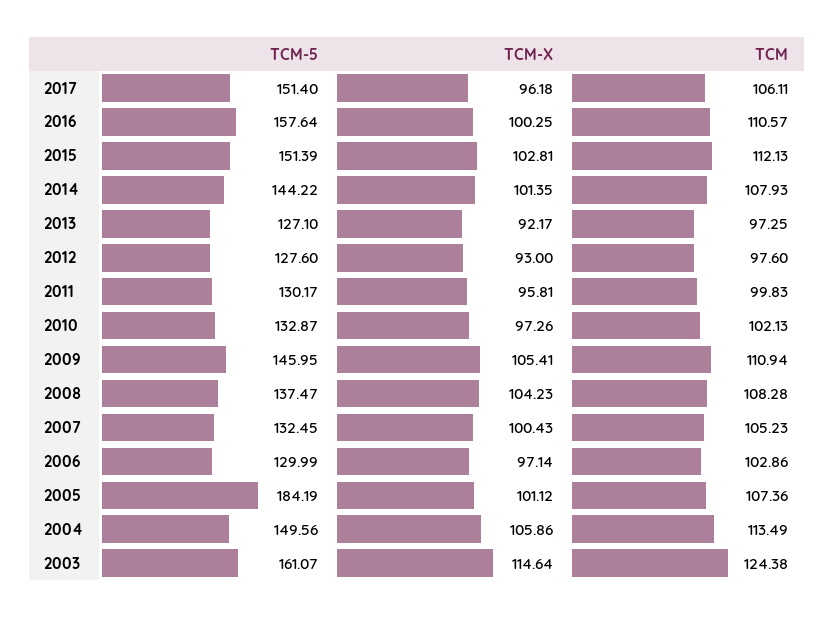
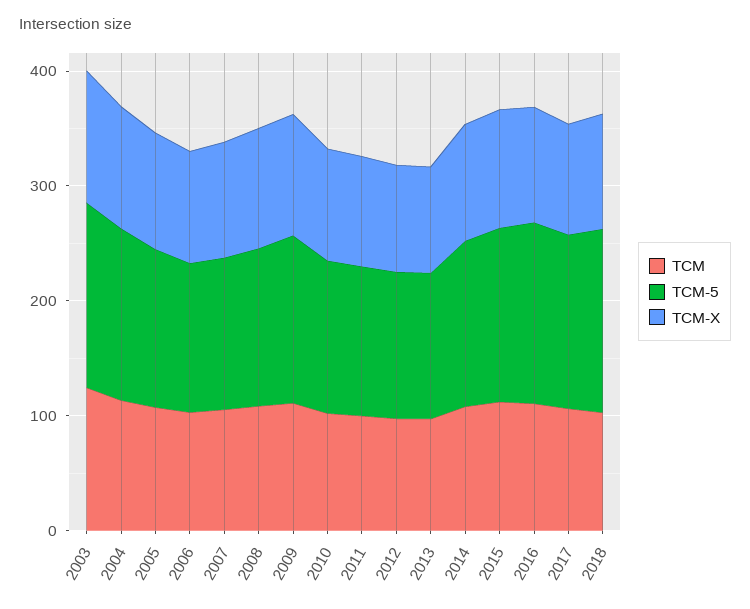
TCM-5, 2005: 184.19 -> 140
TCM, 2018: none -> 100
TCM-5, 2018: none -> 160
TCM-X, 2018: none -> 100

